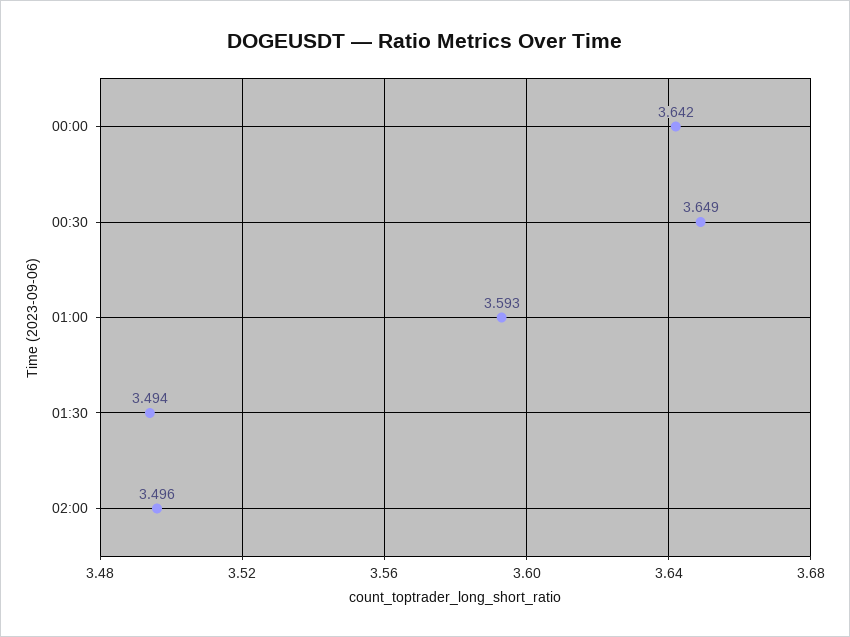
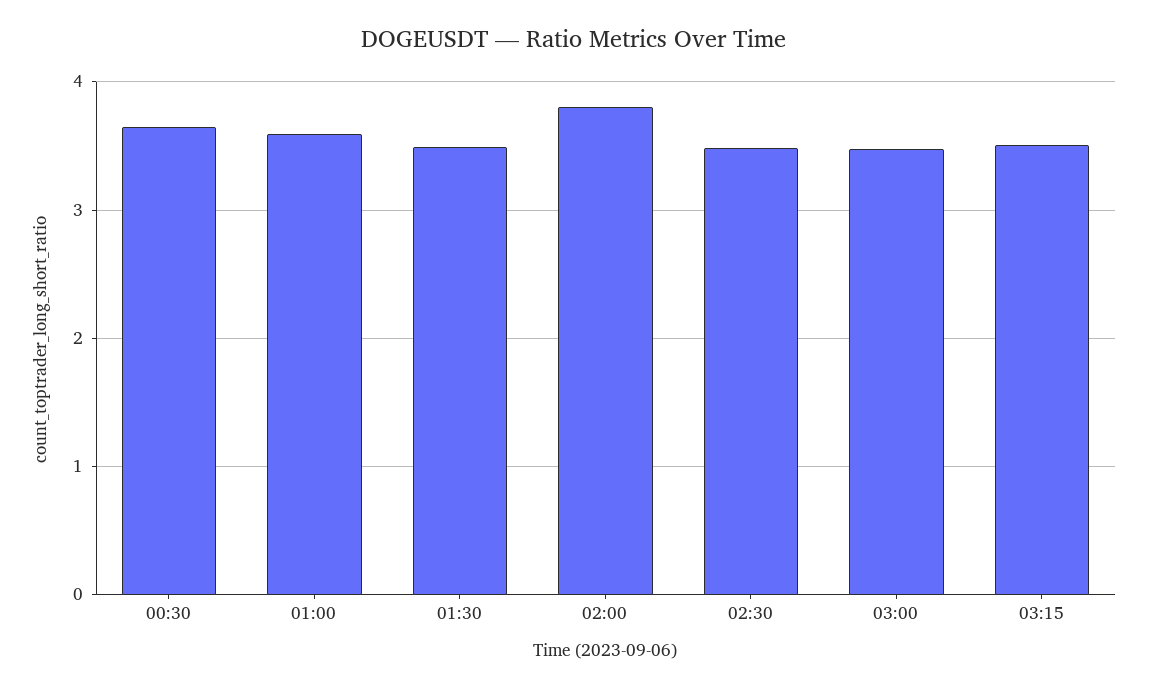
00:00: 3.642 -> none
02:00: 3.496 -> 3.8
02:30: none -> 3.5
03:00: none -> 3.5
03:15: none -> 3.5

